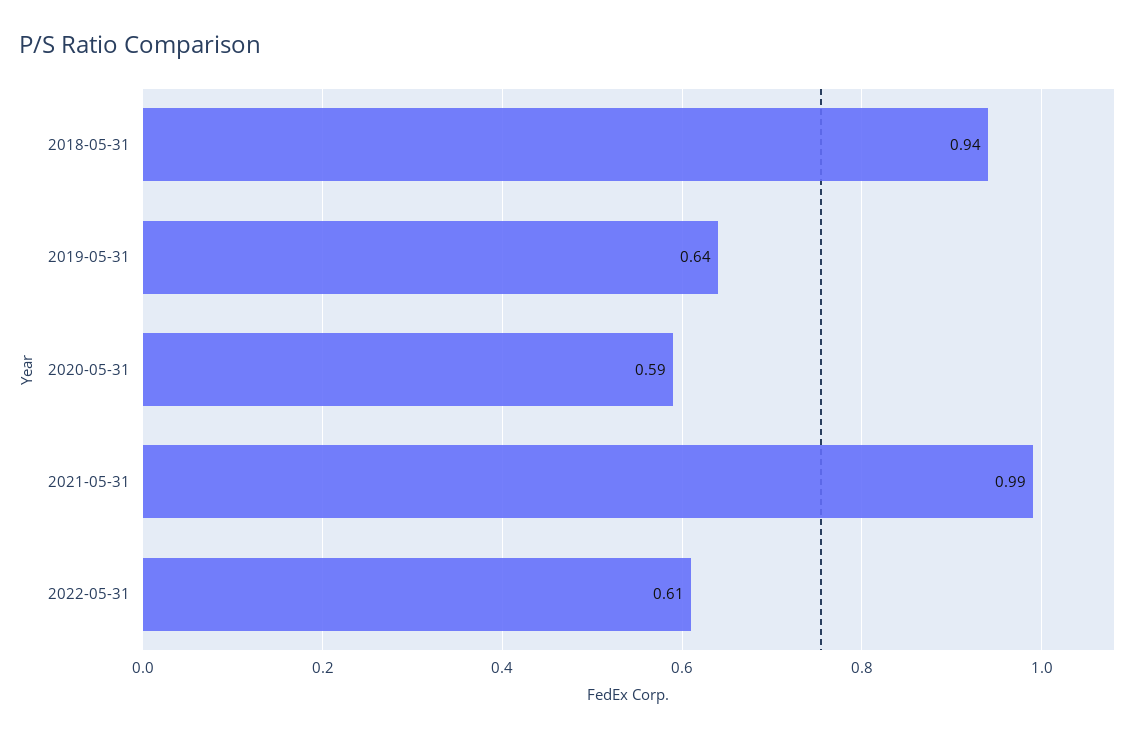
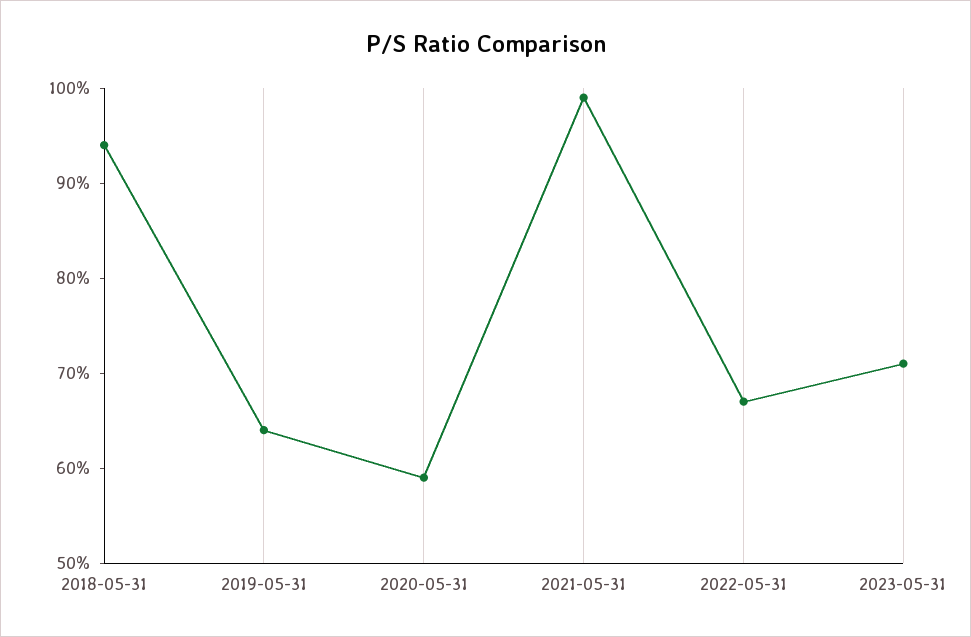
2022-05-31: 0.61 -> 0.67
2023-05-31: none -> 0.71

